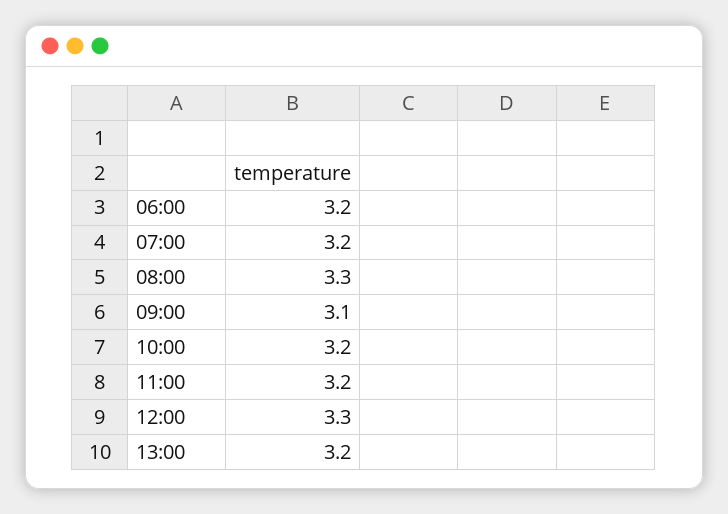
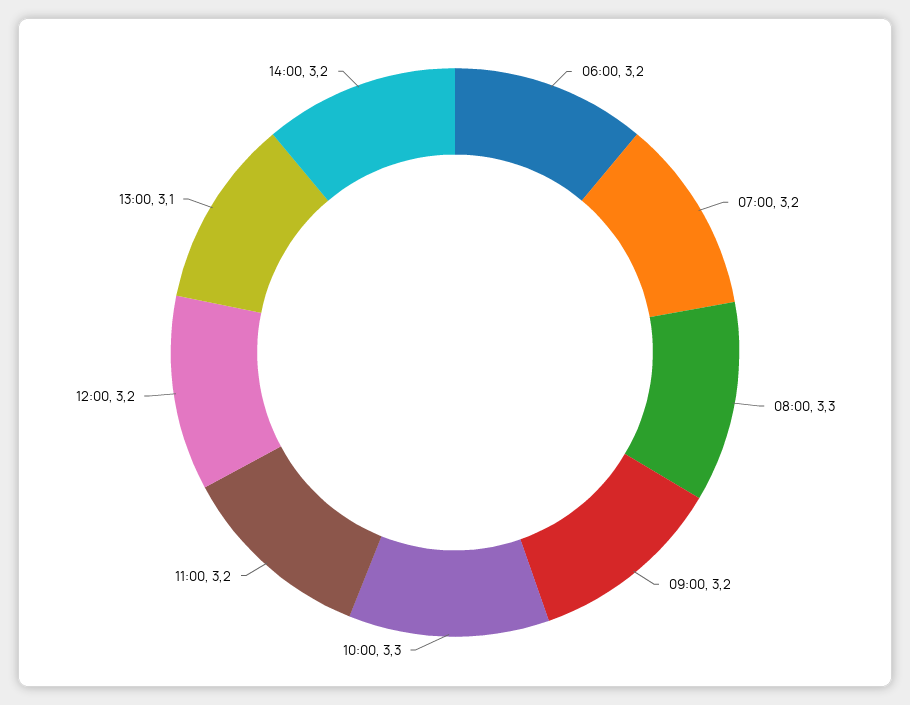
09:00: 3.1 -> 3.2
10:00: 3.2 -> 3.3
12:00: 3.3 -> 3.2
13:00: 3.2 -> 3.1
14:00: none -> 3.2

